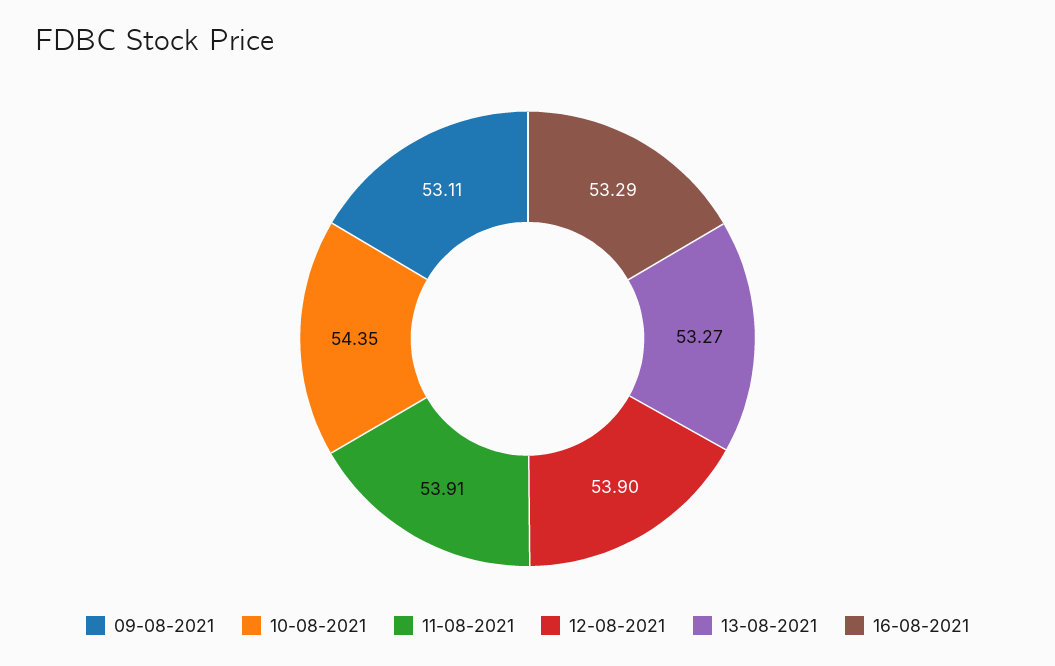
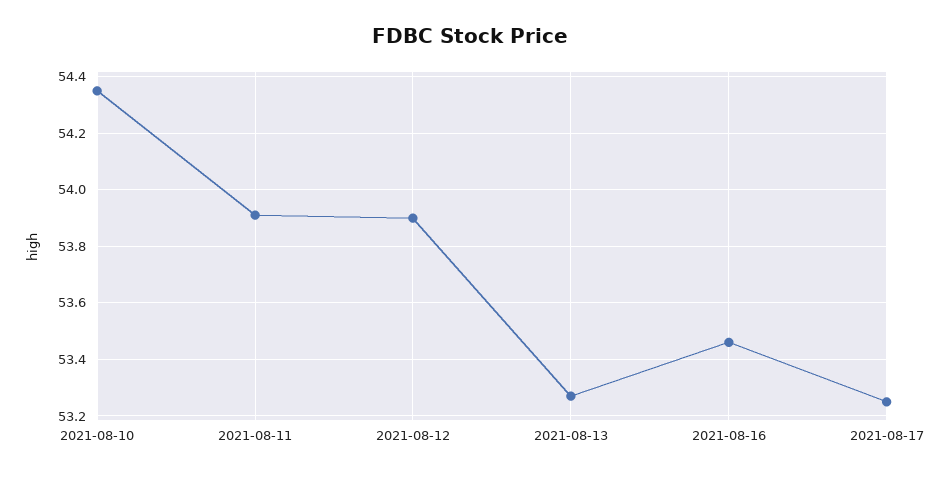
09-08-2021: 53.11 -> none
16-08-2021: 53.29 -> 53.45
2021-08-17: none -> 53.25

